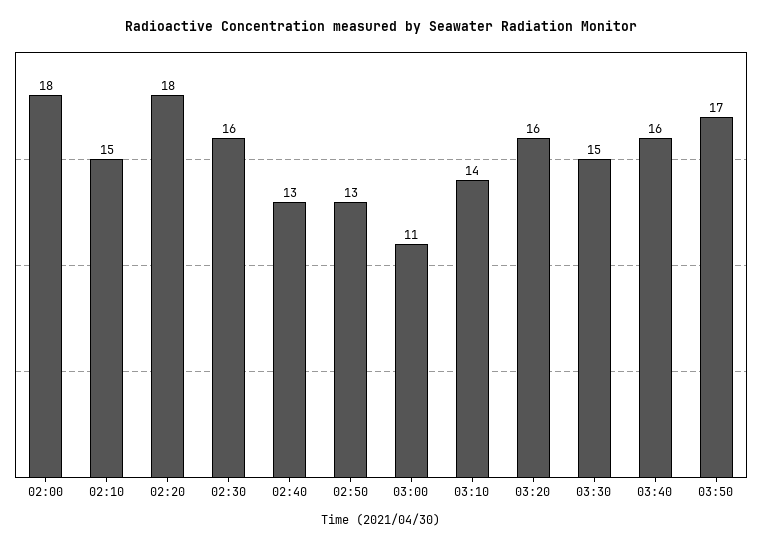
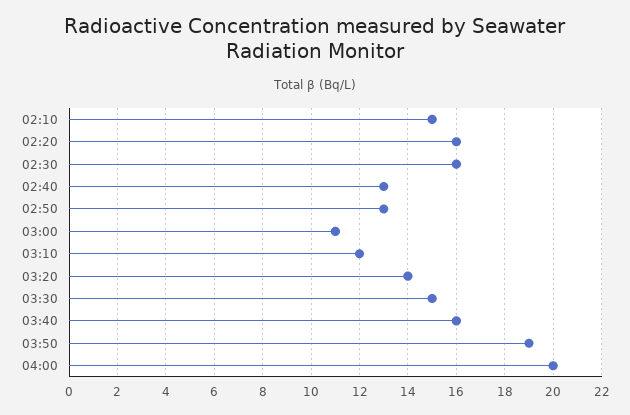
02:00: 18 -> none
02:20: 18 -> 16
03:10: 14 -> 12
03:20: 16 -> 14
03:50: 17 -> 19
04:00: none -> 20

